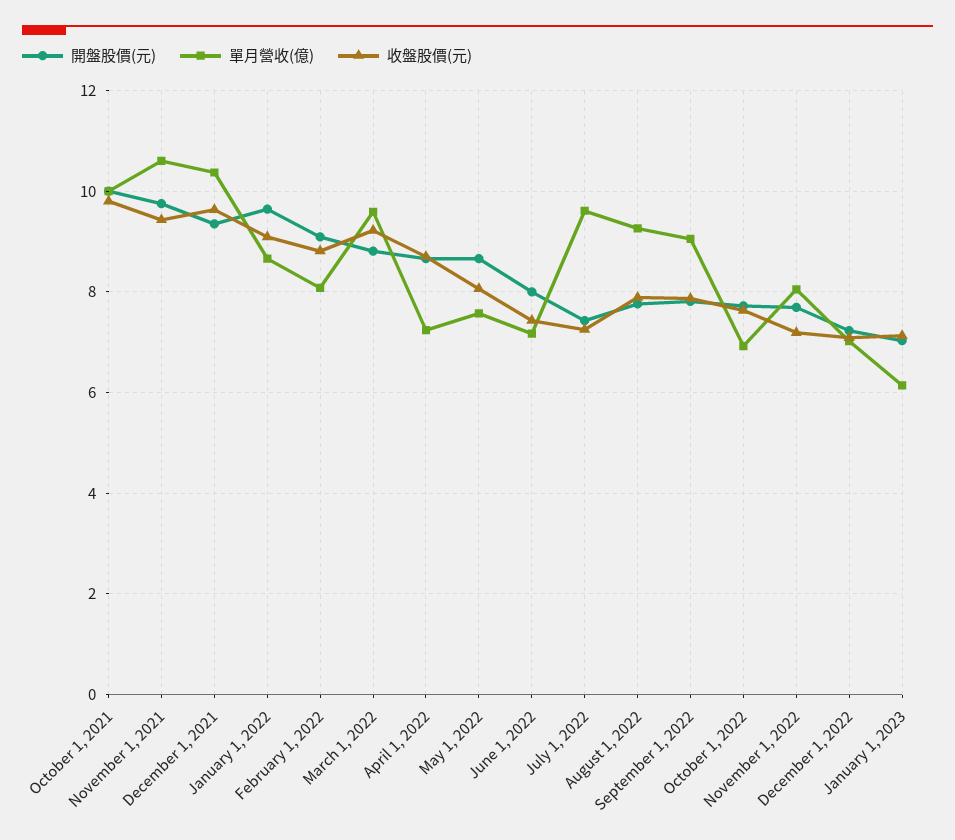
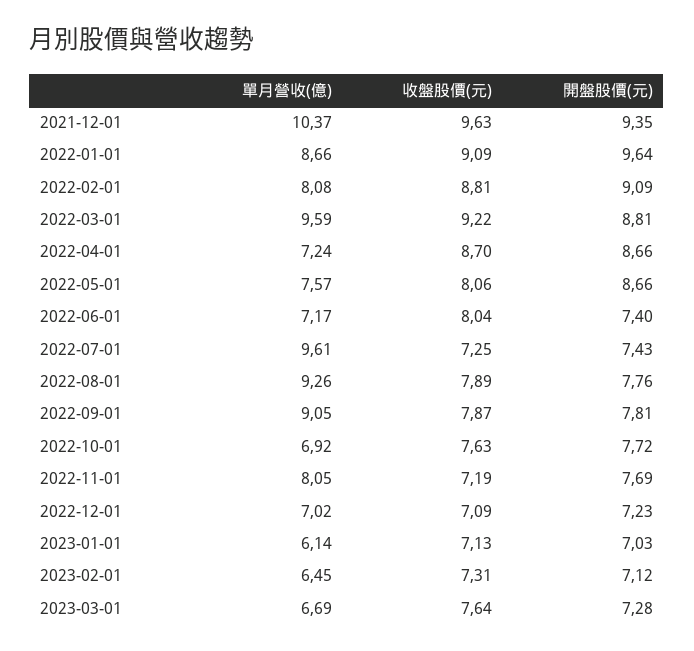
開盤股價(元), October 1, 2021: 10 -> none
單月營收(億), October 1, 2021: 10 -> none
收盤股價(元), October 1, 2021: 9.8 -> none
開盤股價(元), November 1, 2021: 9.8 -> none
單月營收(億), November 1, 2021: 10.6 -> none
收盤股價(元), November 1, 2021: 9.4 -> none
開盤股價(元), June 1, 2022: 8 -> 7.4
收盤股價(元), June 1, 2022: 7.4 -> 8.04
單月營收(億), 2023-02-01: none -> 6.45
收盤股價(元), 2023-02-01: none -> 7.31
開盤股價(元), 2023-02-01: none -> 7.12
單月營收(億), 2023-03-01: none -> 6.69
收盤股價(元), 2023-03-01: none -> 7.64
開盤股價(元), 2023-03-01: none -> 7.28

